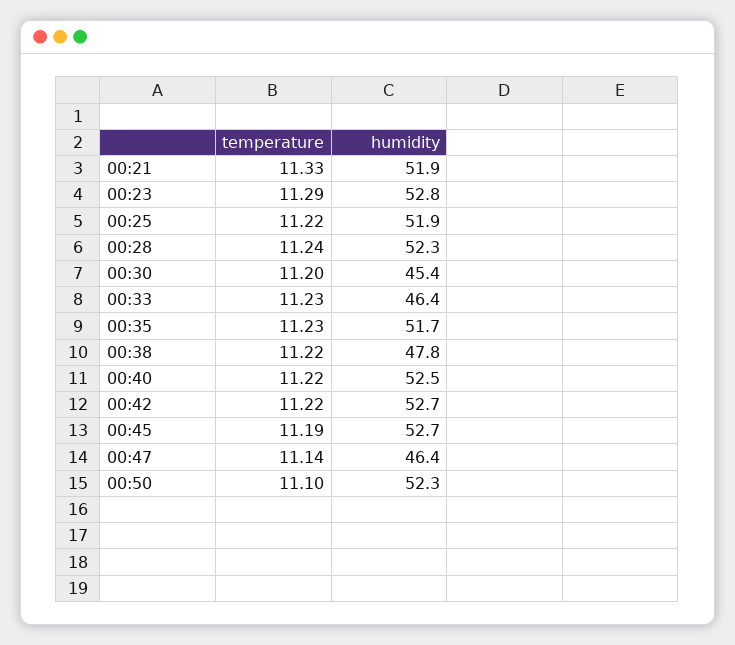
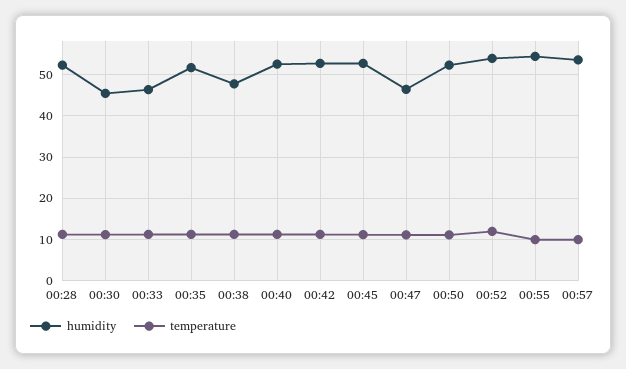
temperature, 00:21: 11.33 -> none
humidity, 00:21: 51.9 -> none
temperature, 00:23: 11.29 -> none
humidity, 00:23: 52.8 -> none
temperature, 00:25: 11.22 -> none
humidity, 00:25: 51.9 -> none
humidity, 00:52: none -> 54
temperature, 00:52: none -> 12
humidity, 00:55: none -> 54
temperature, 00:55: none -> 10
humidity, 00:57: none -> 54
temperature, 00:57: none -> 10

